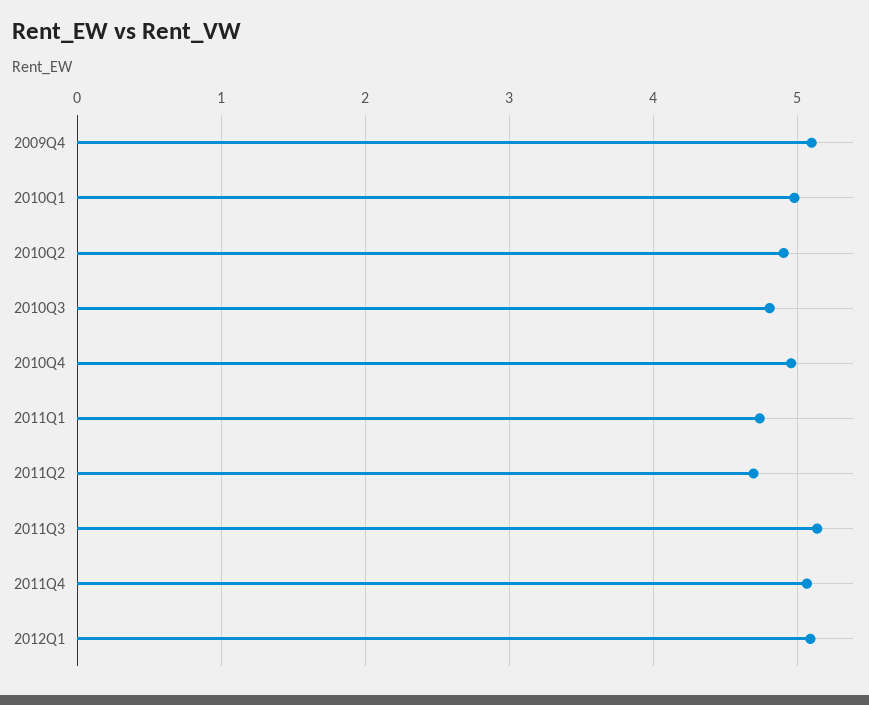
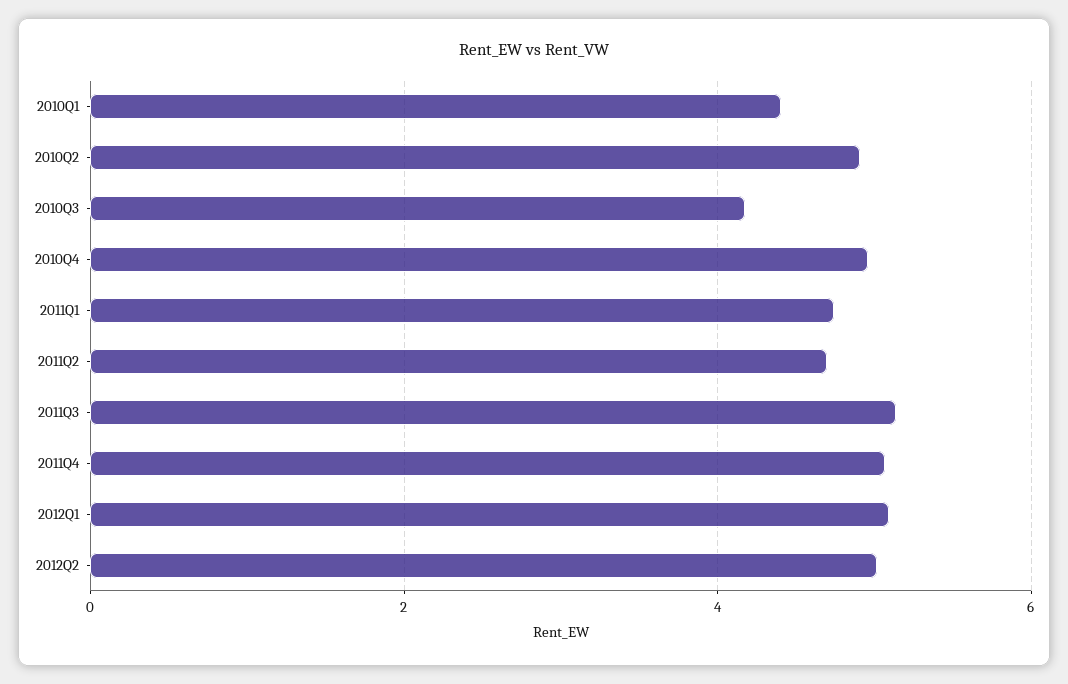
2009Q4: 5.1 -> none
2010Q1: 5 -> 4.4
2010Q3: 4.8 -> 4.2
2012Q2: none -> 5

